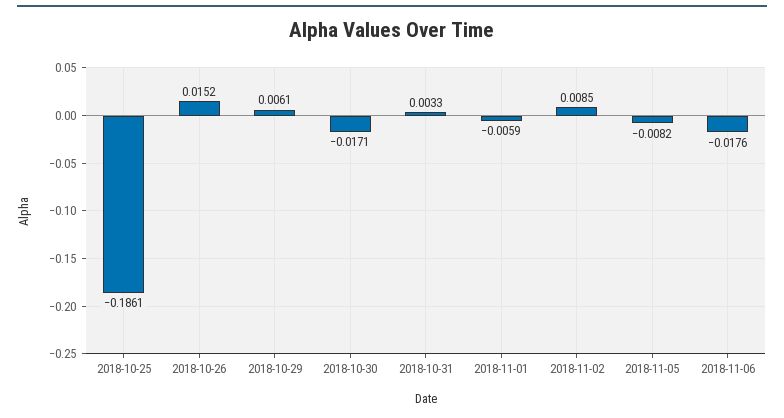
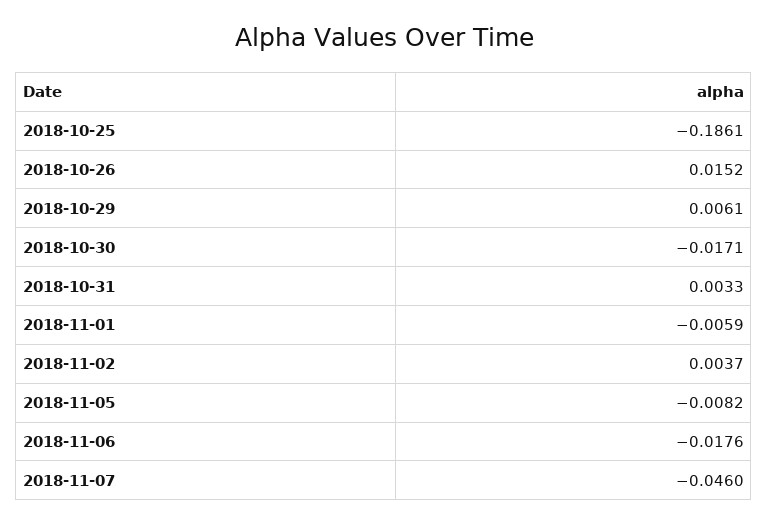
2018-11-02: 0.0085 -> 0.0037
2018-11-07: none -> -0.046

